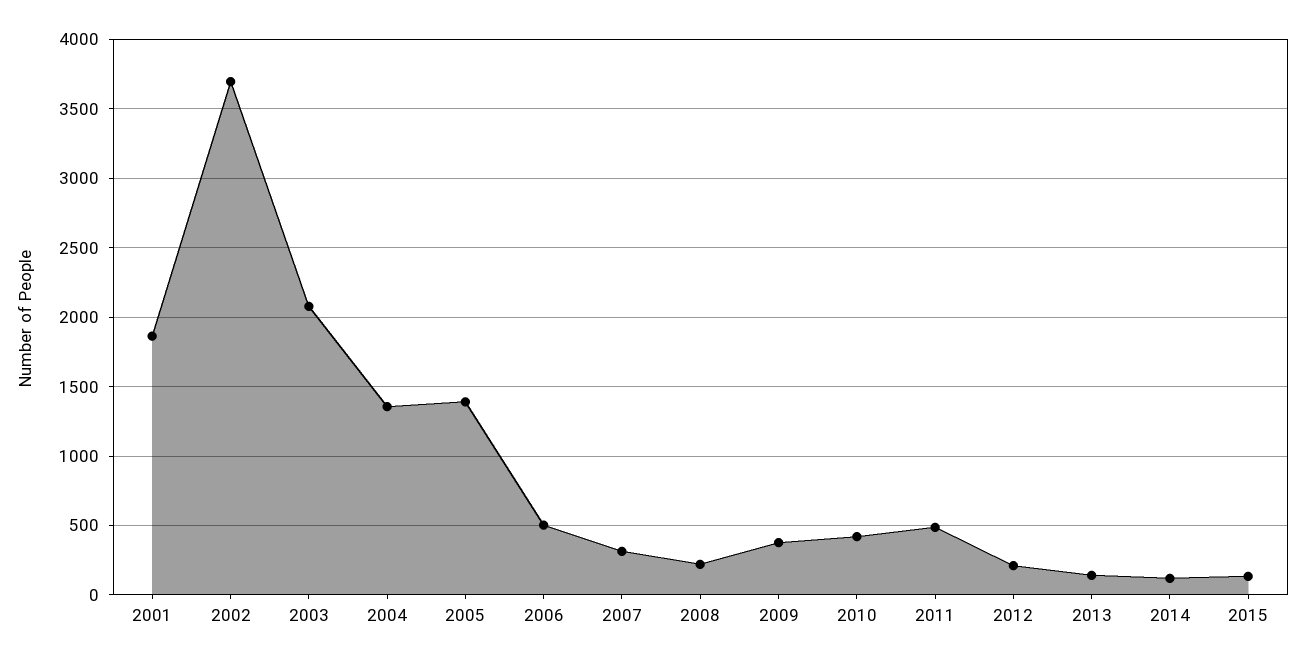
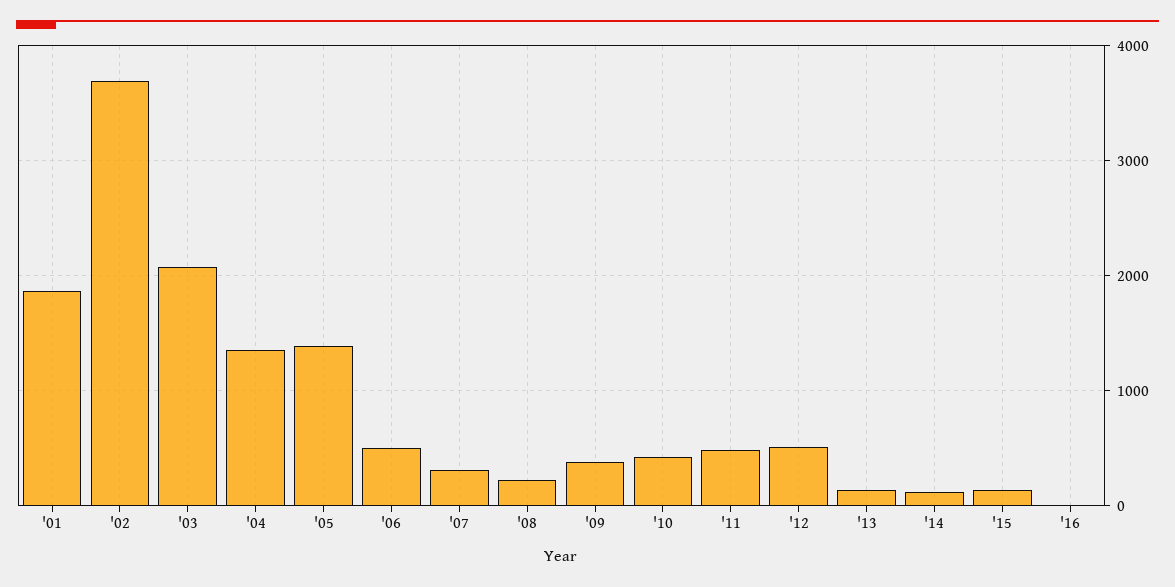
2012: 200 -> 500
'16: none -> 0

